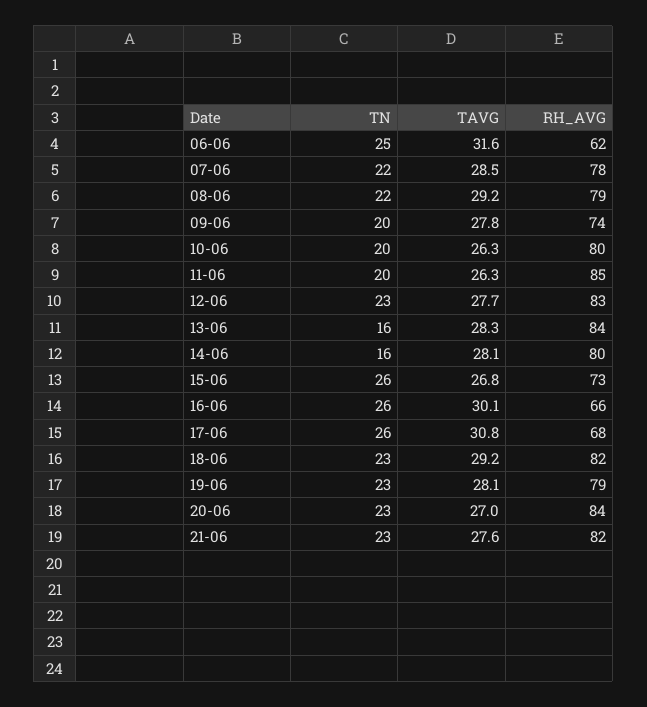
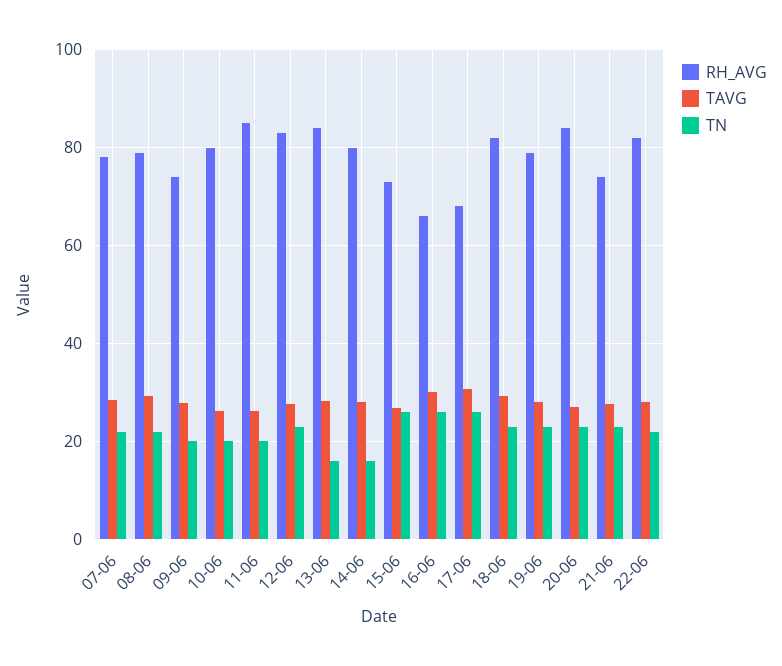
TN, 06-06: 25 -> none
TAVG, 06-06: 31.6 -> none
RH_AVG, 06-06: 62 -> none
RH_AVG, 21-06: 82 -> 74
RH_AVG, 22-06: none -> 82
TAVG, 22-06: none -> 28
TN, 22-06: none -> 22

